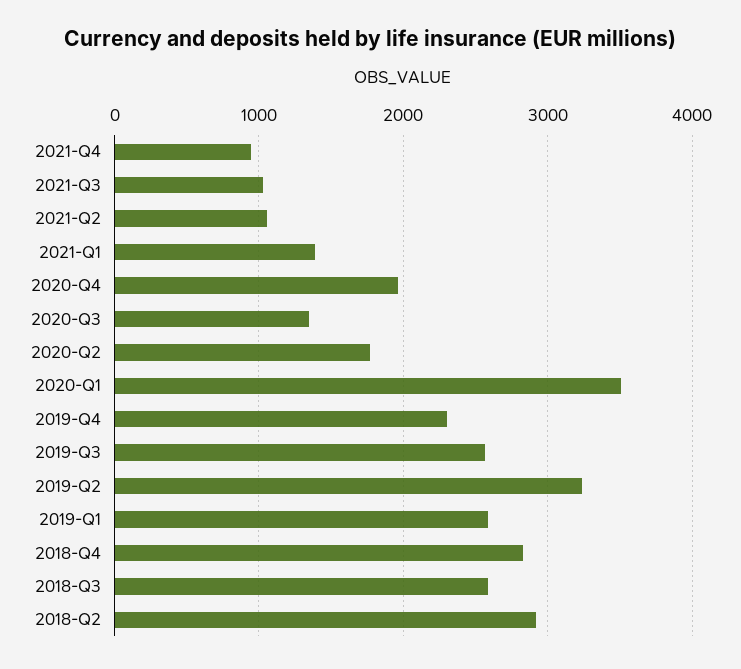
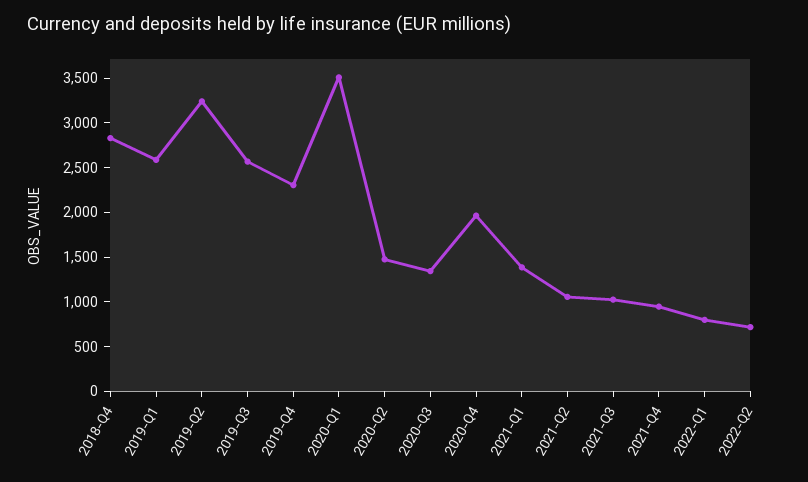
2020-Q2: 1800 -> 1500
2018-Q3: 2600 -> none
2018-Q2: 2900 -> none
2022-Q1: none -> 800
2022-Q2: none -> 700

